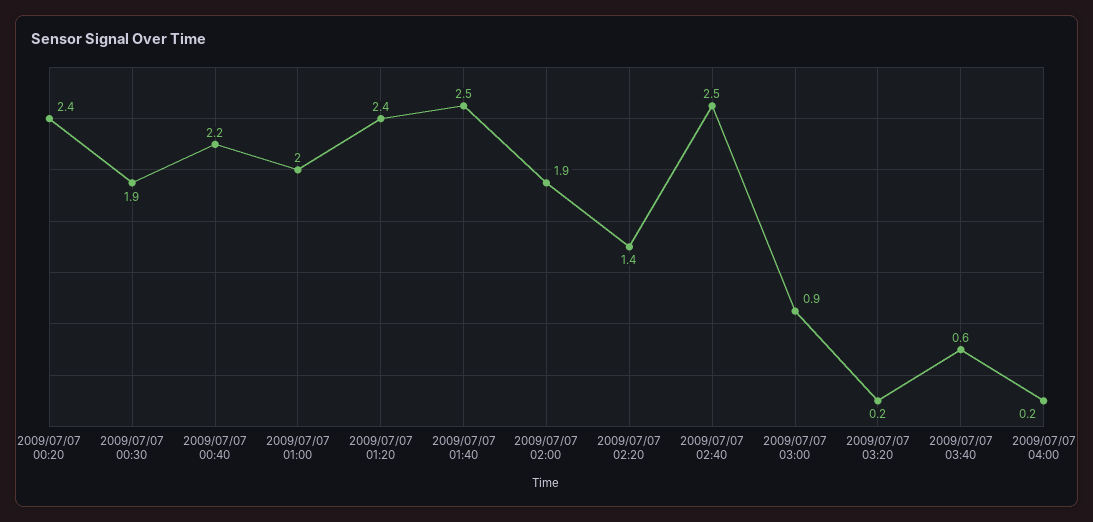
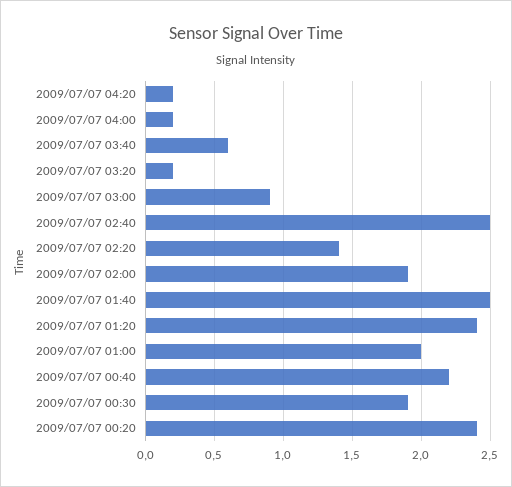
2009/07/07 04:20: none -> 0.2

